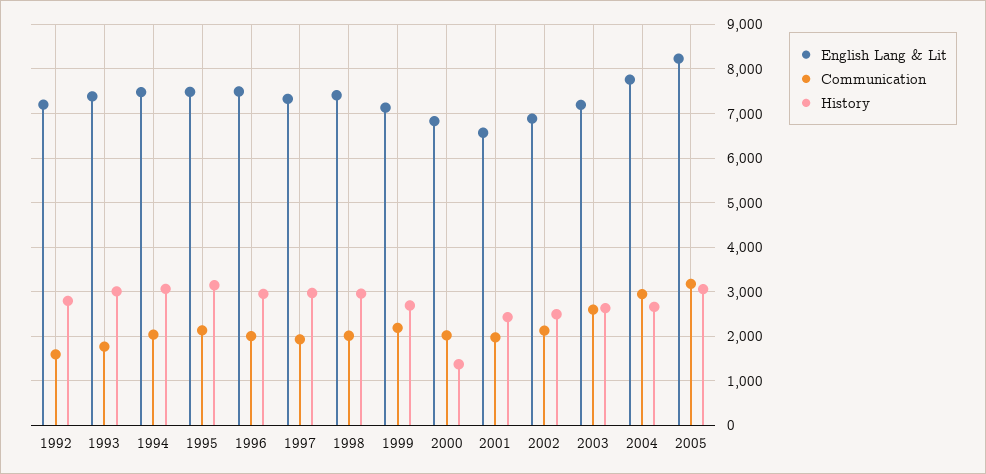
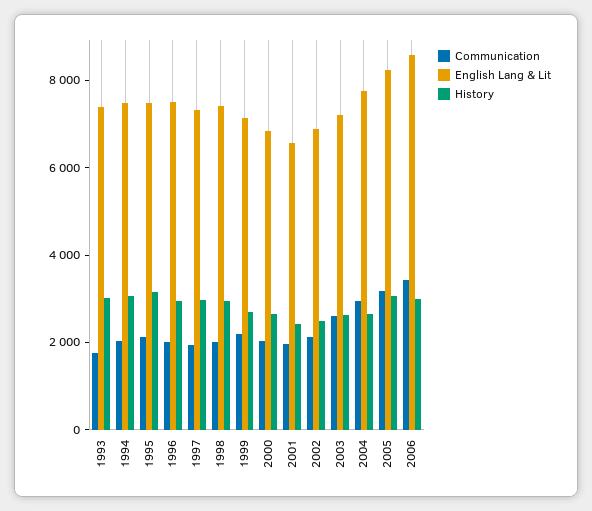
English Lang & Lit, 1992: 7200 -> none
Communication, 1992: 1600 -> none
History, 1992: 2800 -> none
History, 2000: 1400 -> 2500
Communication, 2006: none -> 3500
English Lang & Lit, 2006: none -> 8500
History, 2006: none -> 3000

